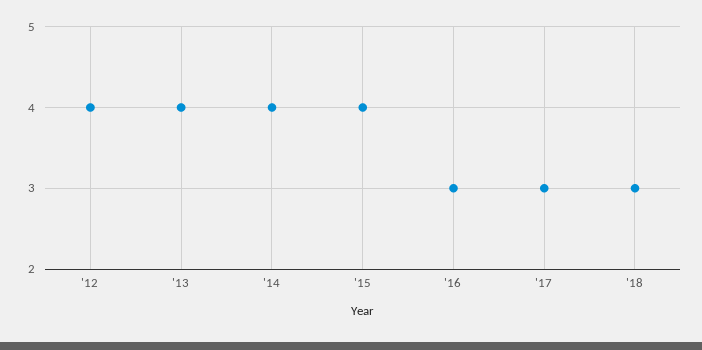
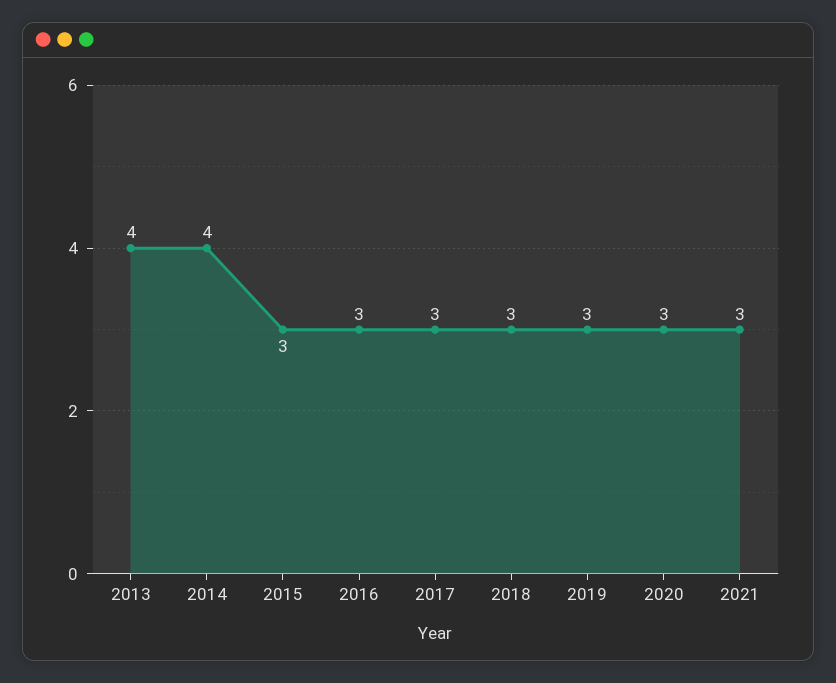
'12: 4 -> none
'15: 4 -> 3
2019: none -> 3
2020: none -> 3
2021: none -> 3

